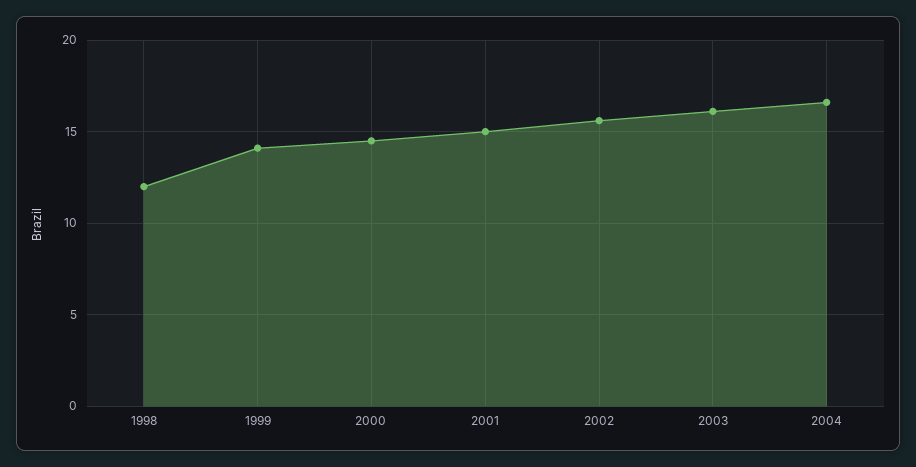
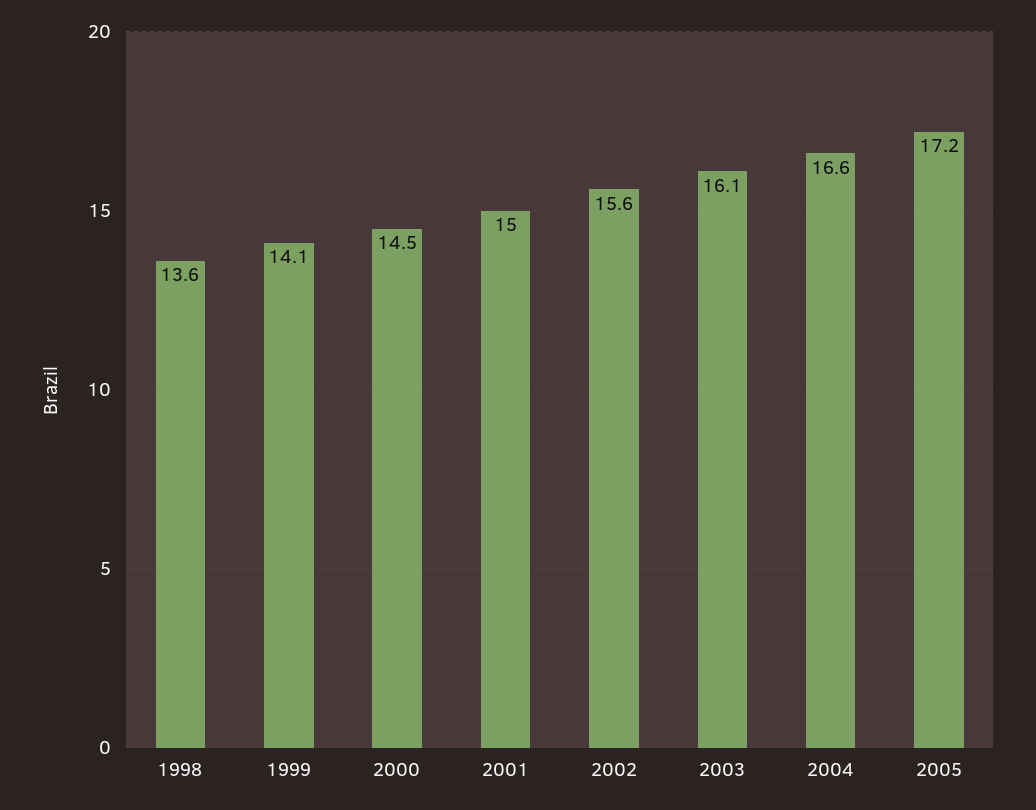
1998: 12 -> 13.6
2005: none -> 17.2

